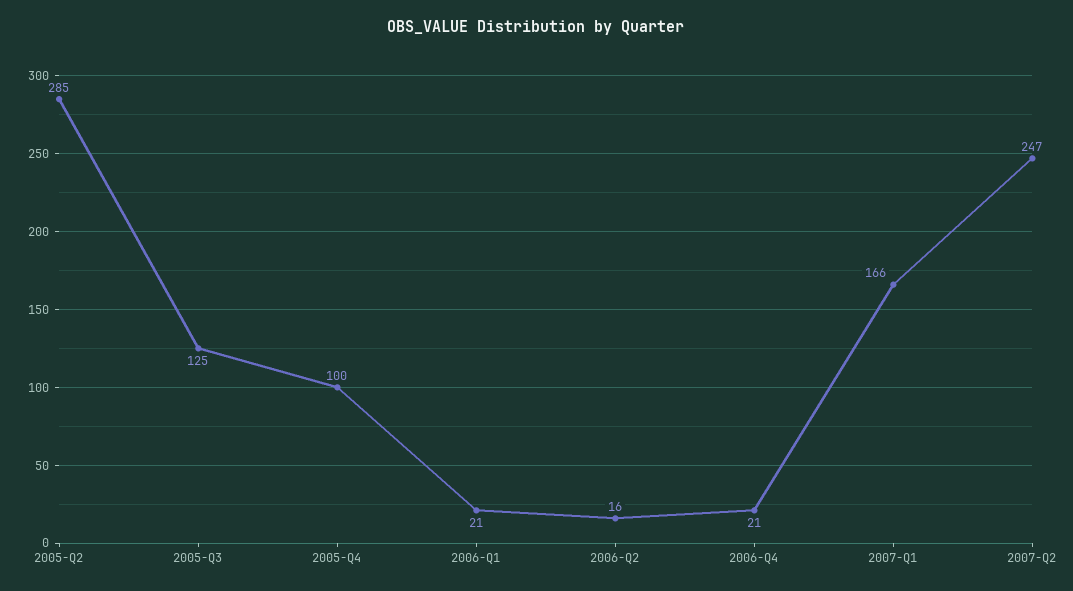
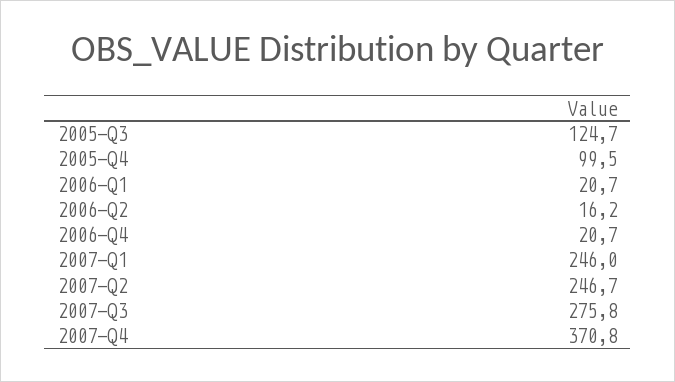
2005-Q2: 285 -> none
2007-Q1: 166 -> 246
2007-Q3: none -> 275.8
2007-Q4: none -> 370.8

